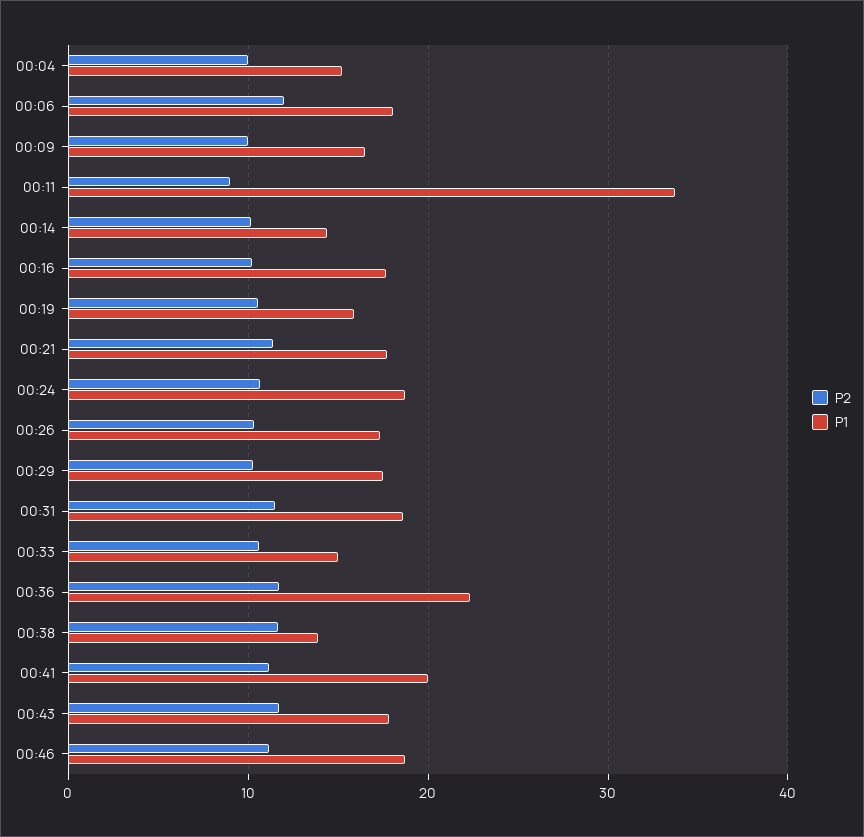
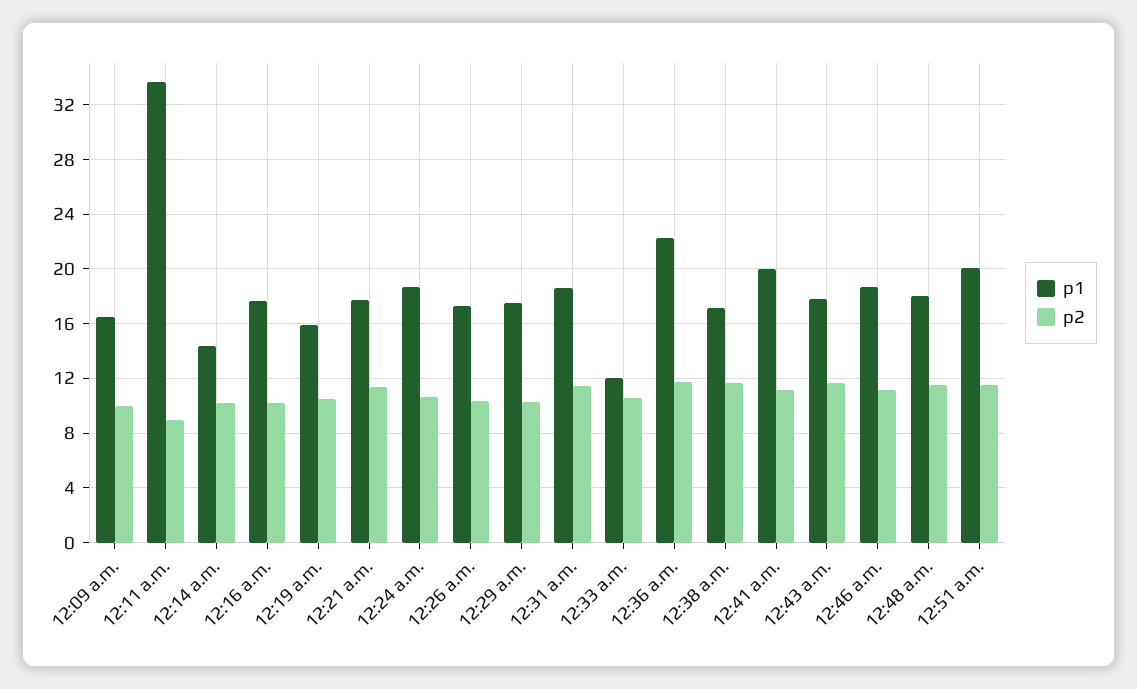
P2, 00:04: 10 -> none
P1, 00:04: 15 -> none
P2, 00:06: 12 -> none
P1, 00:06: 18 -> none
P1, 00:33: 15 -> 12
P1, 00:38: 14 -> 17
P1, 12:48 a.m.: none -> 18
P2, 12:48 a.m.: none -> 11.5
P1, 12:51 a.m.: none -> 20
P2, 12:51 a.m.: none -> 11.5

